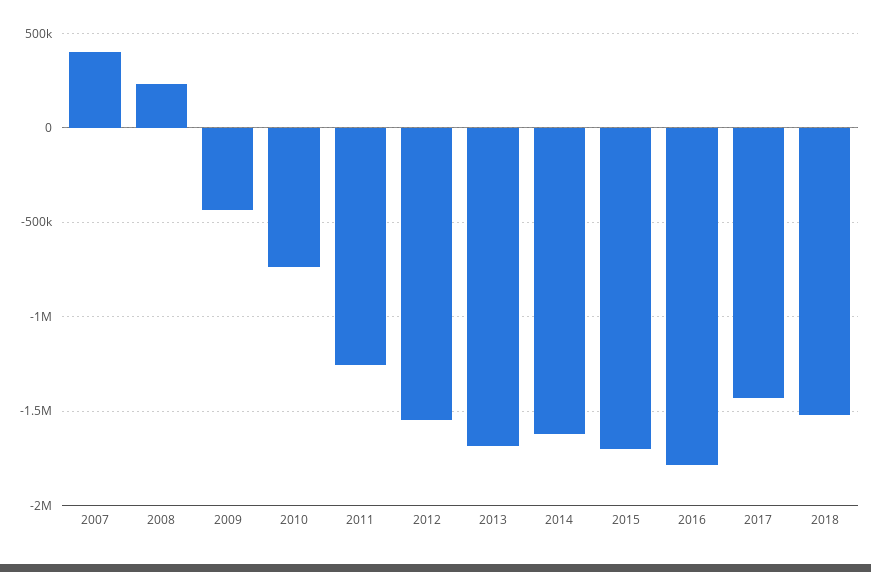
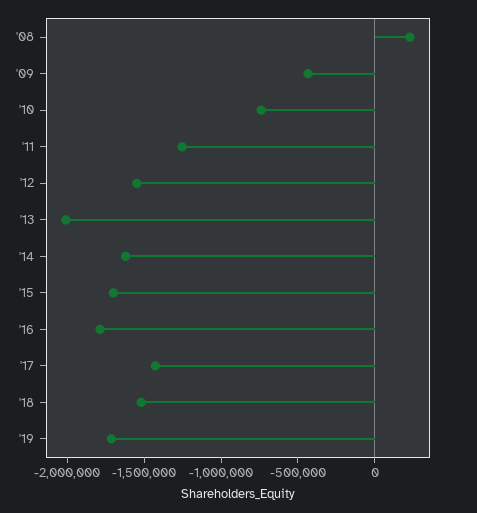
2007: 400000 -> none
2013: -1700000 -> -2000000
'19: none -> -1700000

